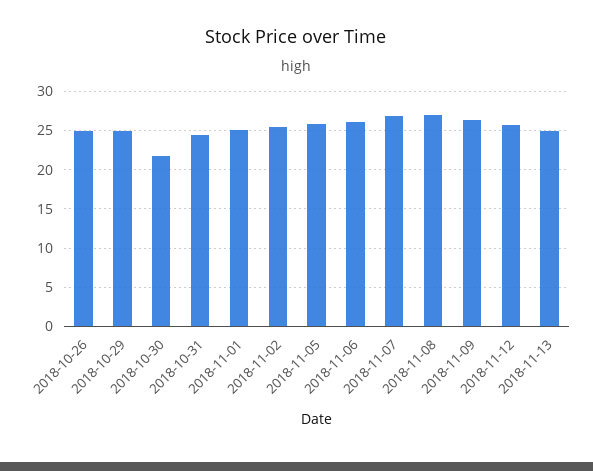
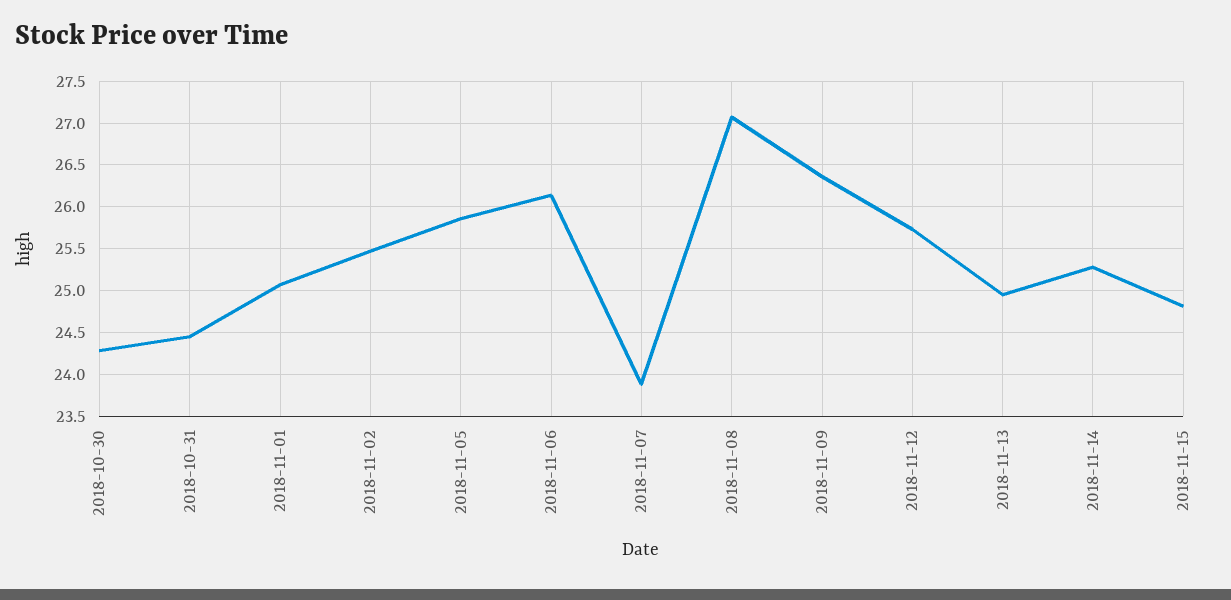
2018-10-26: 25 -> none
2018-10-29: 25 -> none
2018-10-30: 22 -> 24.3
2018-11-07: 27 -> 23.9
2018-11-14: none -> 25.3
2018-11-15: none -> 24.8

